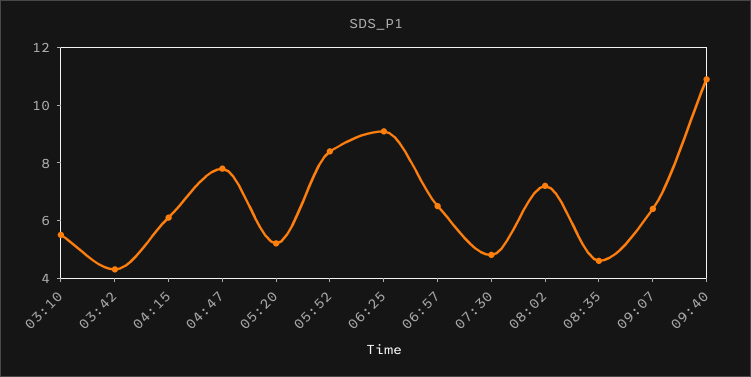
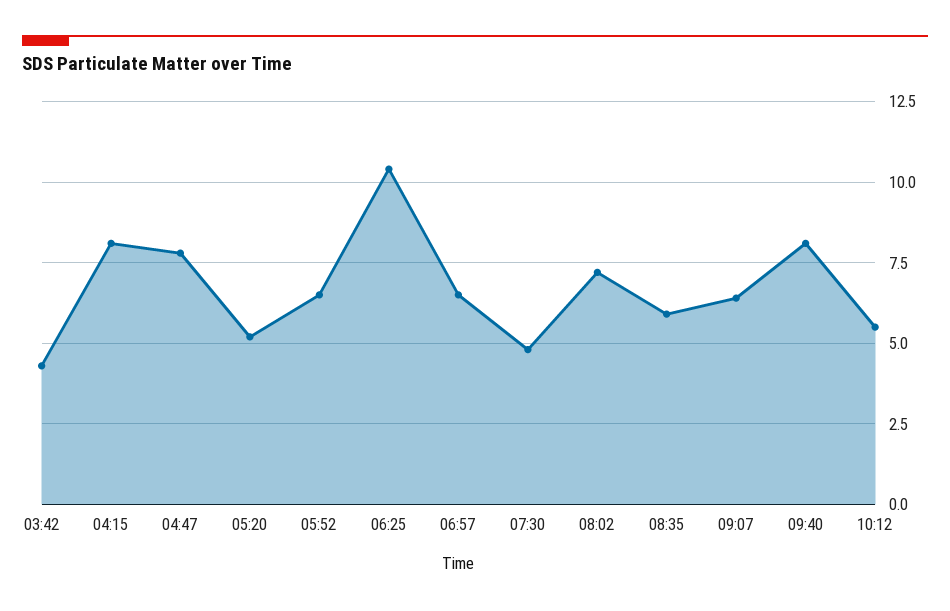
03:10: 5.5 -> none
04:15: 6 -> 8
05:52: 8.5 -> 6.5
06:25: 9 -> 10.5
08:35: 4.5 -> 6
09:40: 11 -> 8
10:12: none -> 5.5

